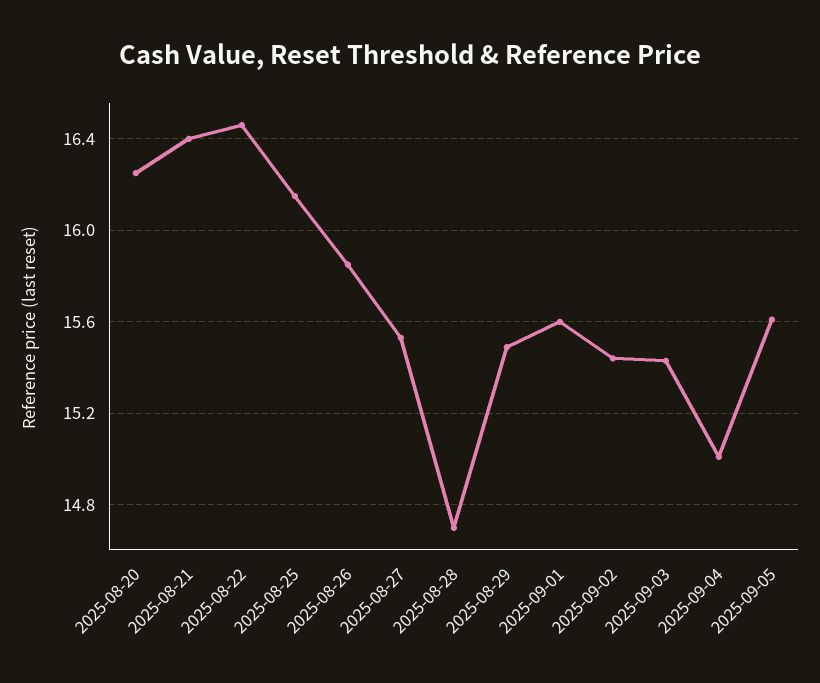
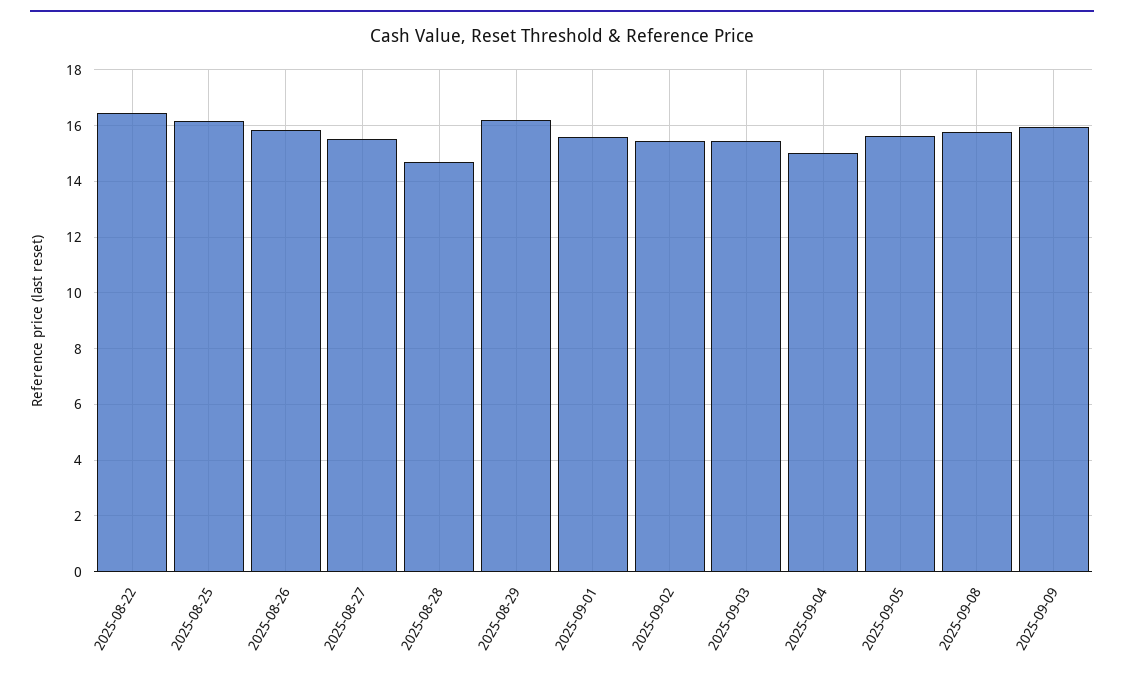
2025-08-20: 16.25 -> none
2025-08-21: 16.4 -> none
2025-08-29: 15.5 -> 16.25
2025-09-08: none -> 15.75
2025-09-09: none -> 16

